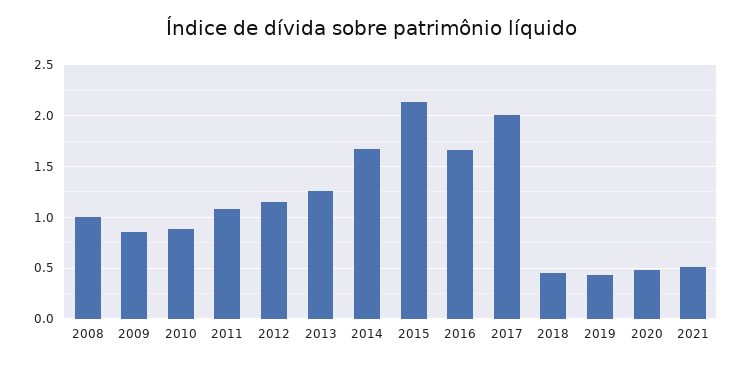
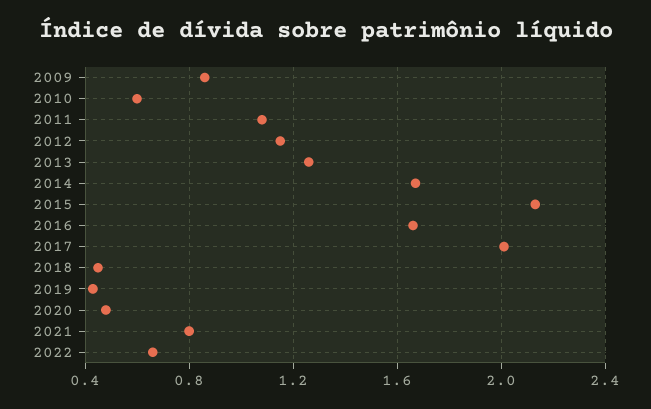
2008: 1 -> none
2010: 0.9 -> 0.6
2021: 0.5 -> 0.8
2022: none -> 0.65

